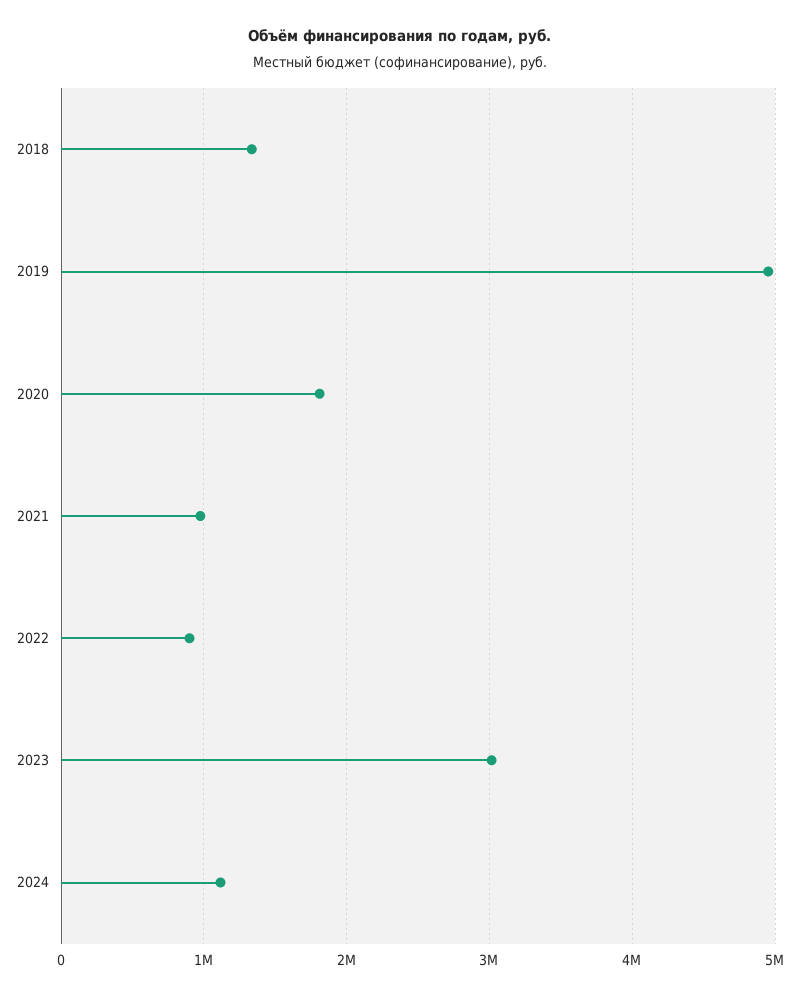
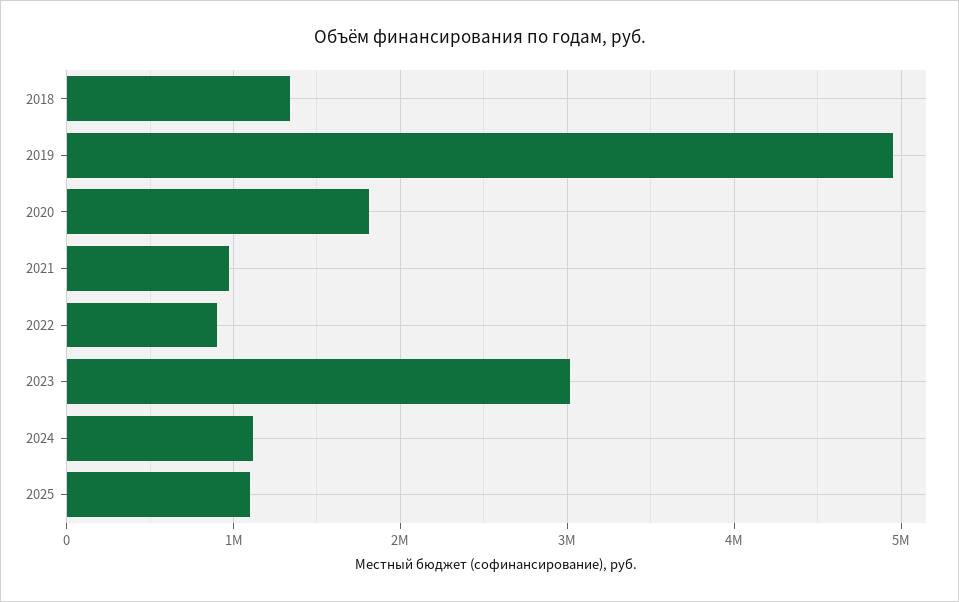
2025: none -> 1100000

